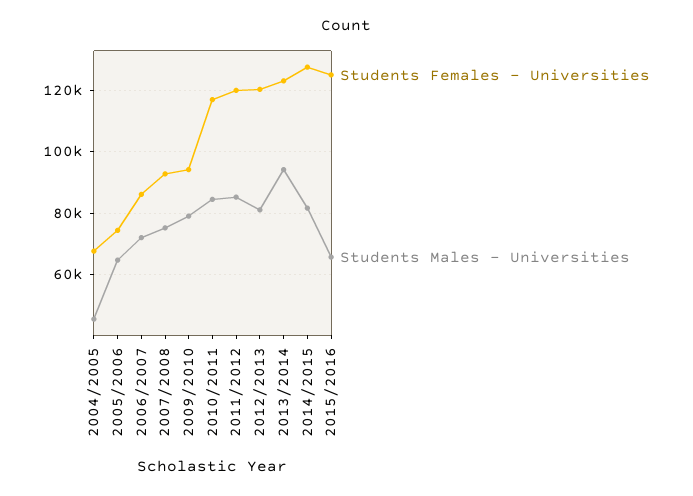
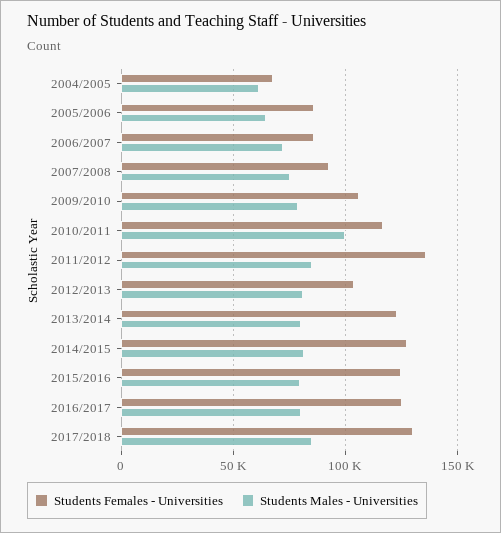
Students Males - Universities, 2004/2005: 46000 -> 60000
Students Females - Universities, 2005/2006: 74000 -> 85000
Students Females - Universities, 2009/2010: 94000 -> 105000
Students Males - Universities, 2010/2011: 84000 -> 100000
Students Females - Universities, 2011/2012: 120000 -> 135000
Students Females - Universities, 2012/2013: 120000 -> 105000
Students Males - Universities, 2013/2014: 94000 -> 80000
Students Males - Universities, 2015/2016: 66000 -> 80000
Students Females - Universities, 2016/2017: none -> 125000
Students Males - Universities, 2016/2017: none -> 80000
Students Females - Universities, 2017/2018: none -> 130000
Students Males - Universities, 2017/2018: none -> 85000

